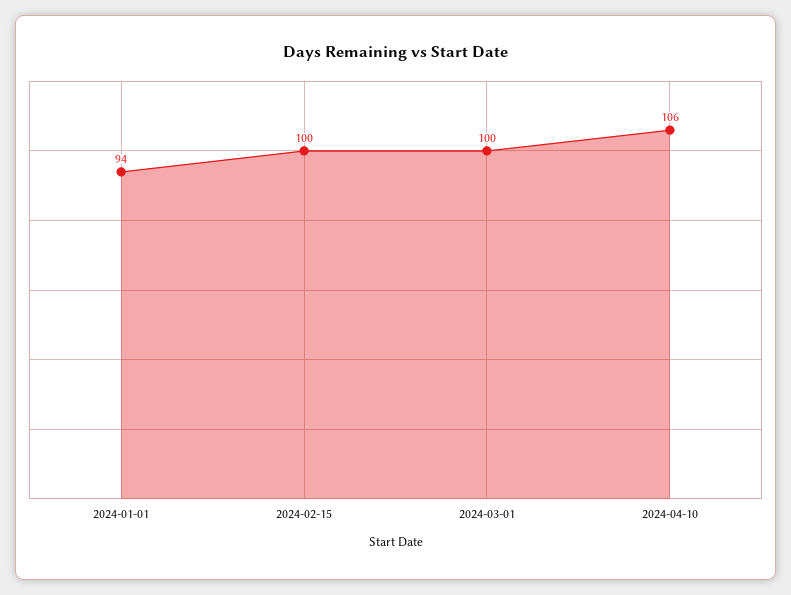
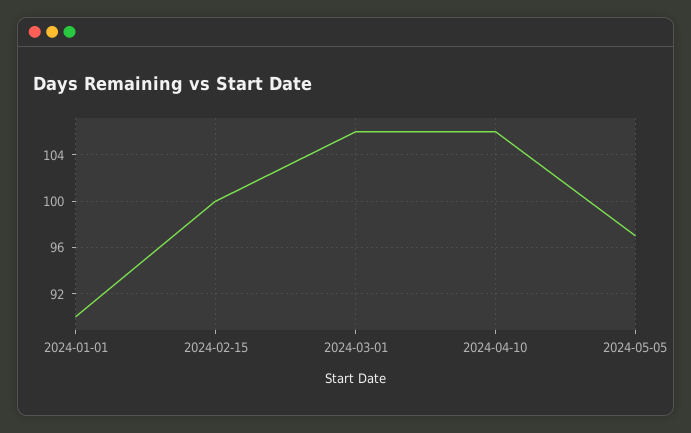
2024-01-01: 94 -> 90
2024-03-01: 100 -> 106
2024-05-05: none -> 97

